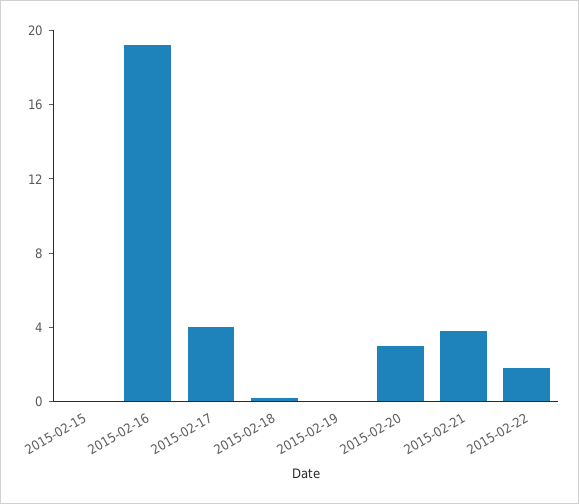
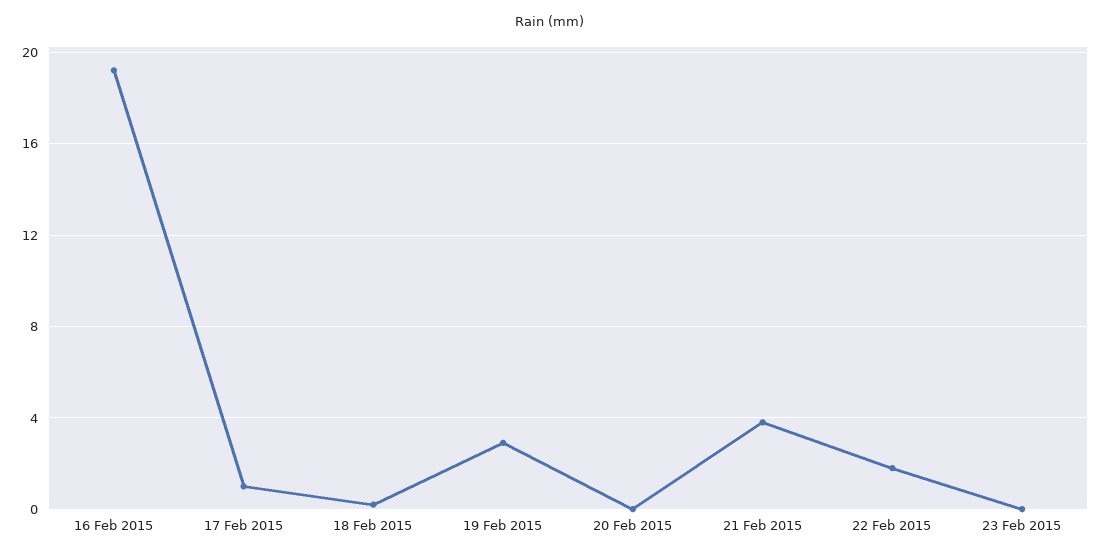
2015-02-15: 0 -> none
2015-02-17: 4 -> 1
2015-02-19: 0 -> 3
2015-02-20: 3 -> 0
23 Feb 2015: none -> 0

